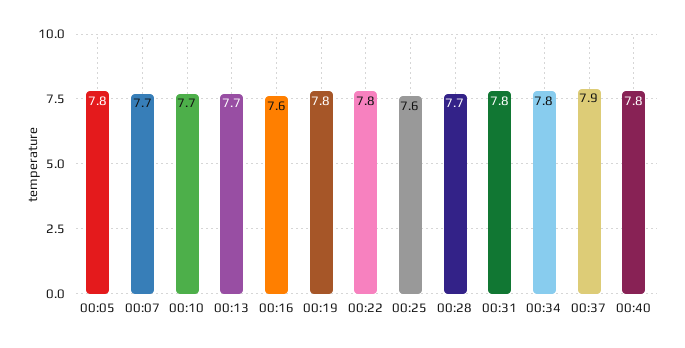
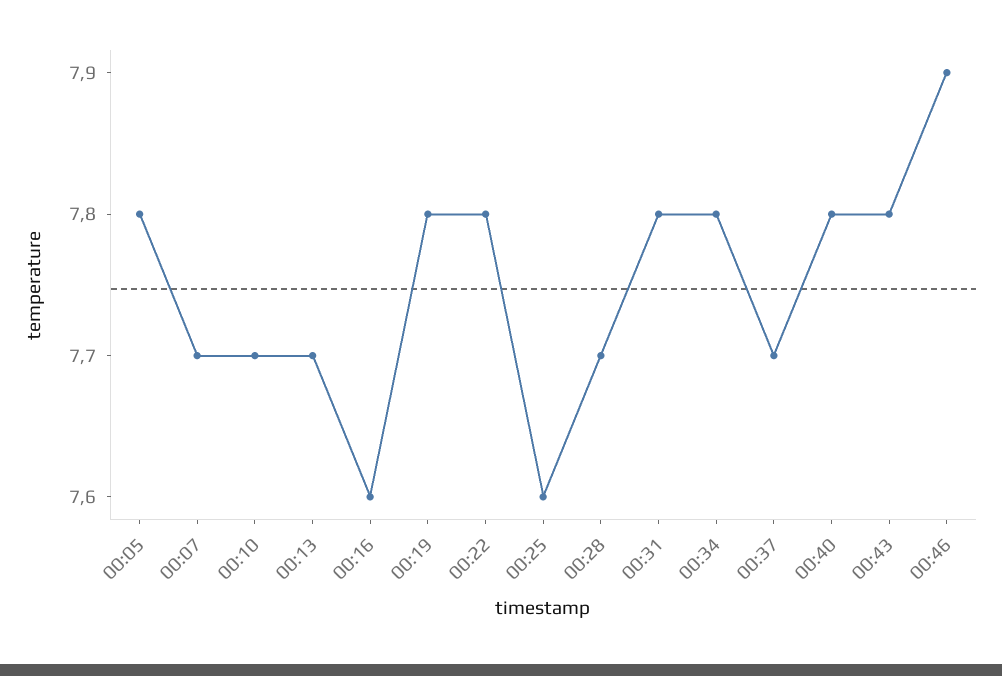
00:37: 7.9 -> 7.7
00:43: none -> 7.8
00:46: none -> 7.9

